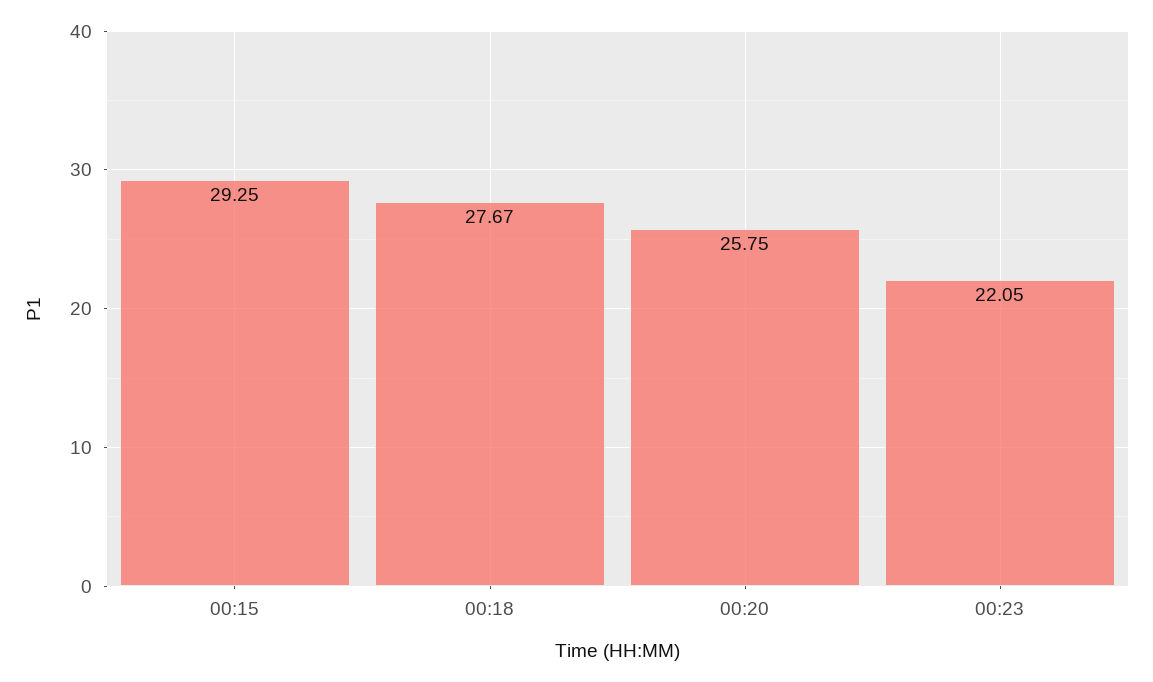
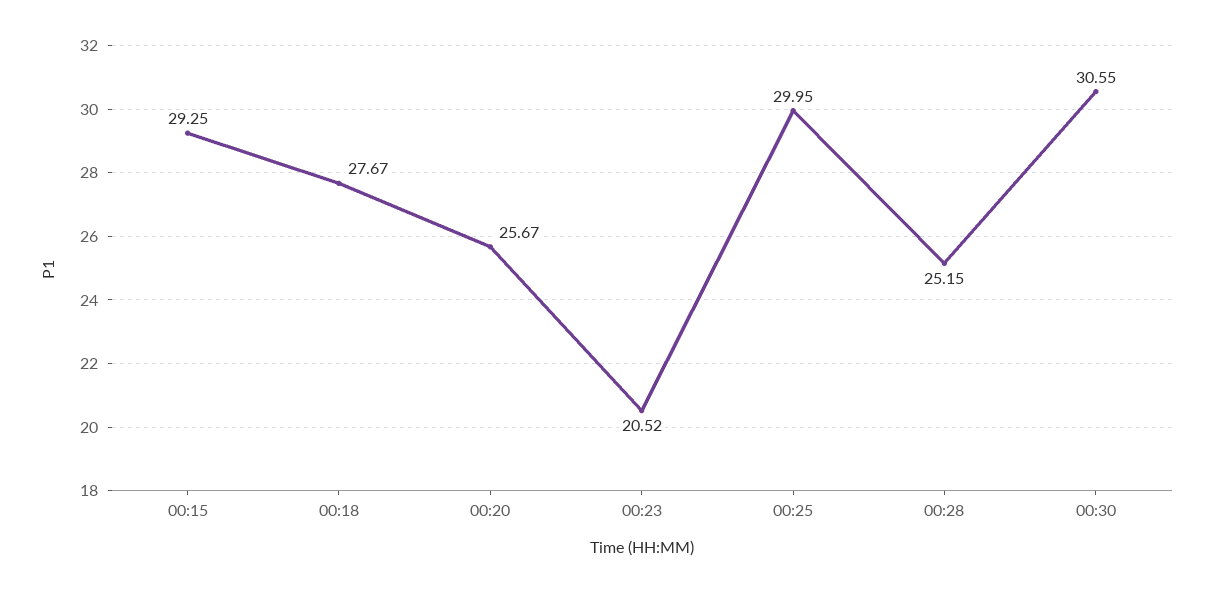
00:20: 25.75 -> 25.67
00:23: 22.05 -> 20.52
00:25: none -> 29.95
00:28: none -> 25.15
00:30: none -> 30.55

